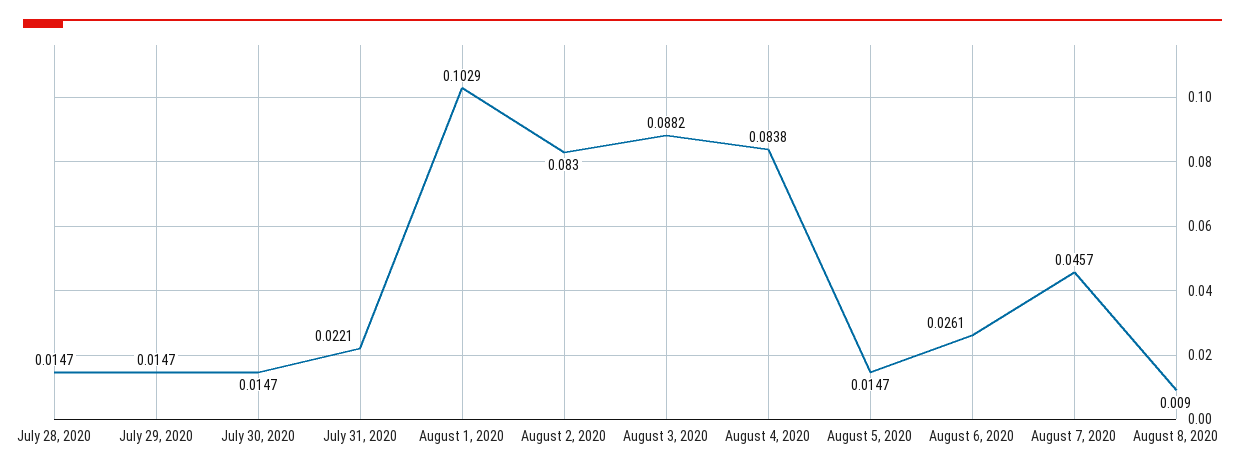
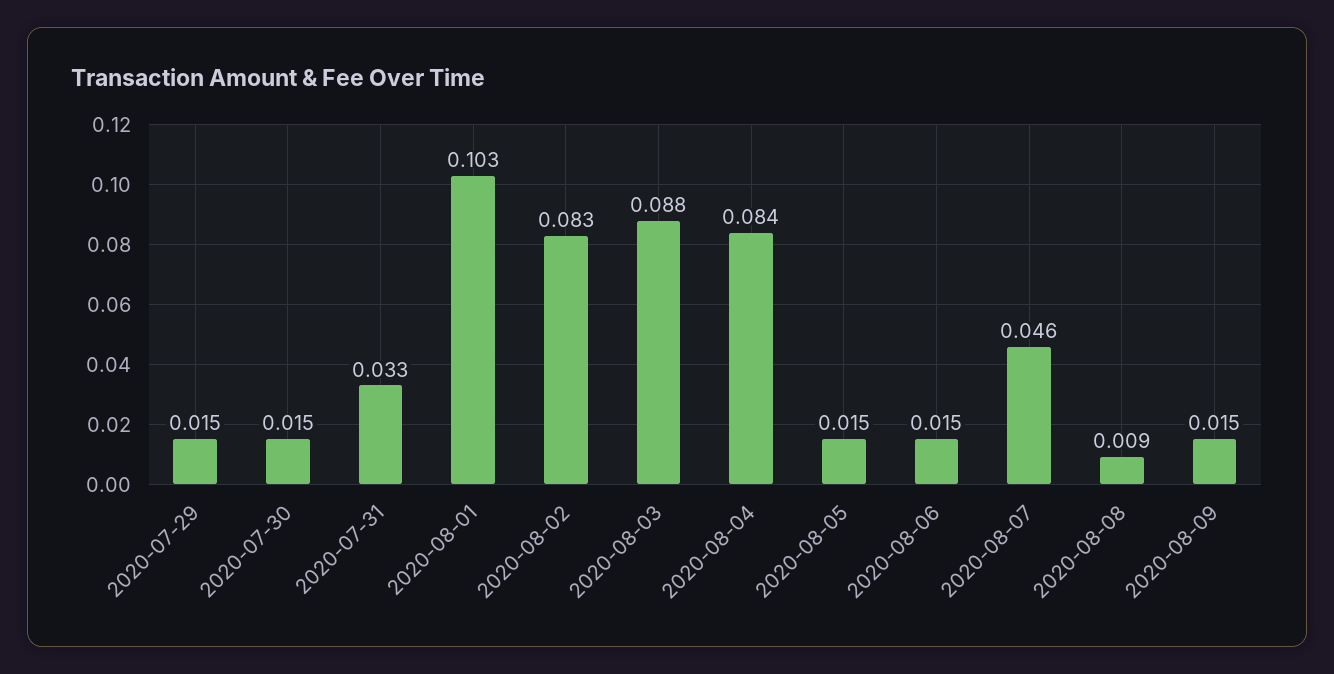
July 28, 2020: 0.0147 -> none
July 31, 2020: 0.0221 -> 0.033
August 6, 2020: 0.0261 -> 0.015
2020-08-09: none -> 0.015

